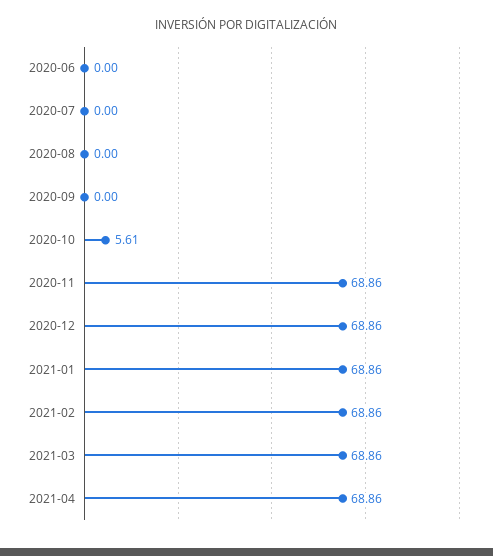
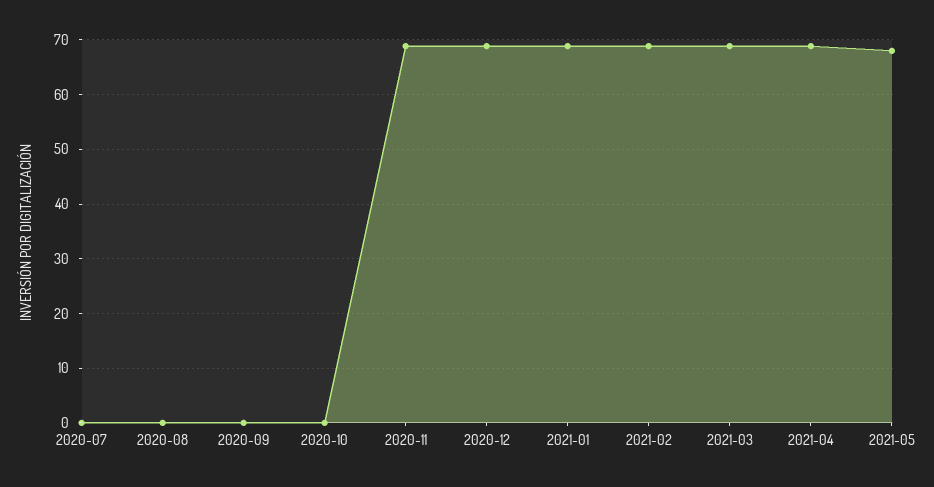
2020-06: 0 -> none
2020-10: 5.61 -> 0
2021-05: none -> 68

